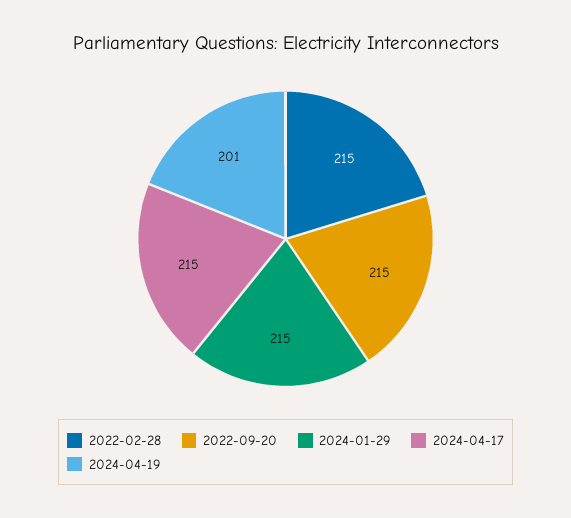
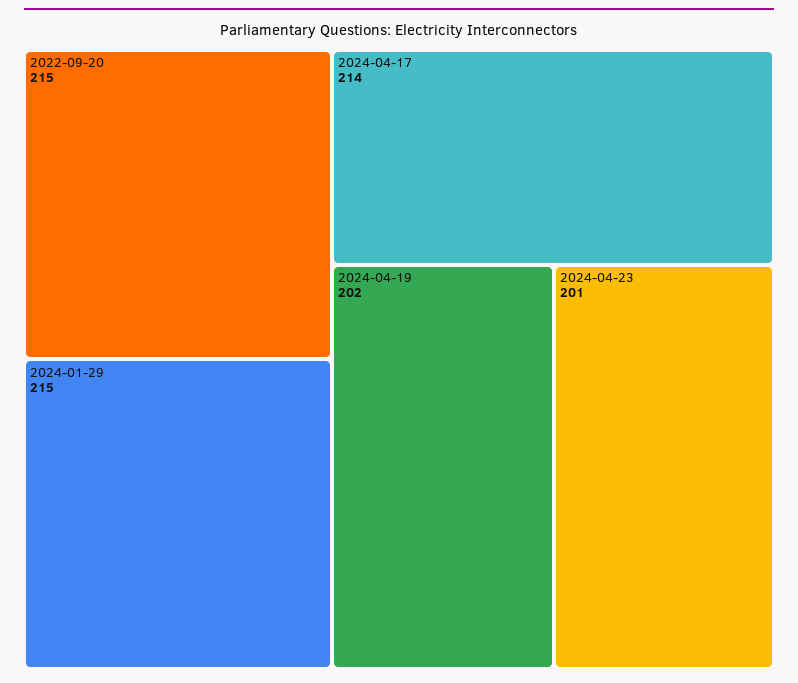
2022-02-28: 215 -> none
2024-04-17: 215 -> 214
2024-04-19: 201 -> 202
2024-04-23: none -> 201

